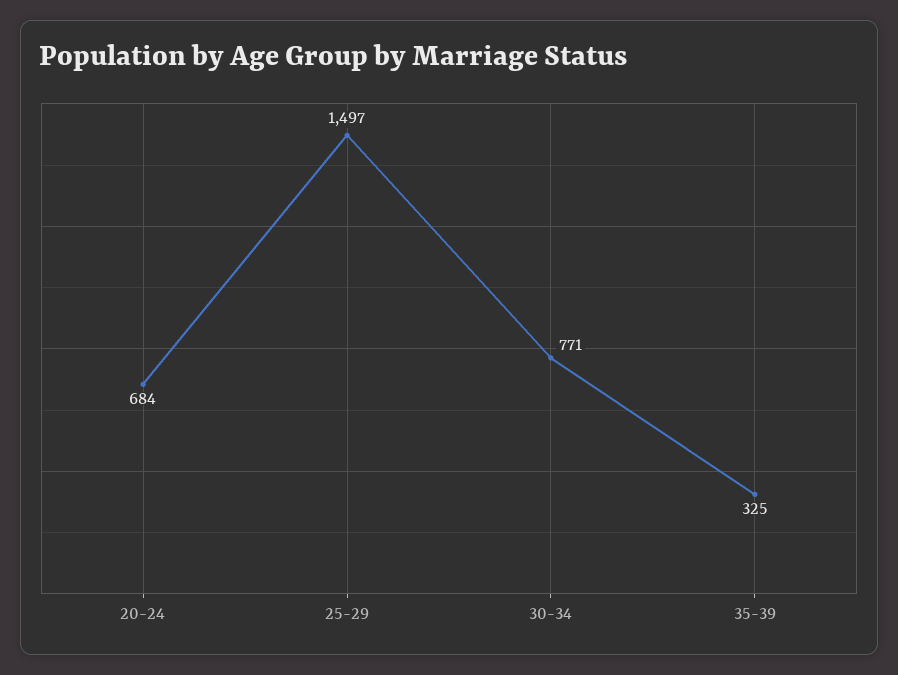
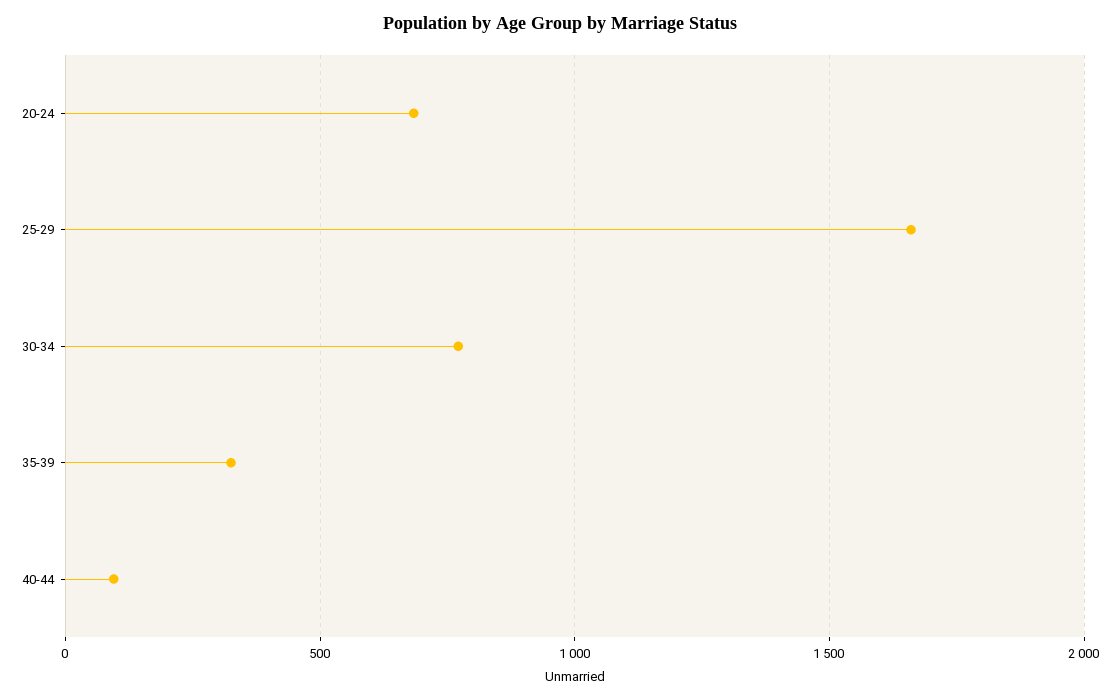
25-29: 1497 -> 1650
40-44: none -> 100

